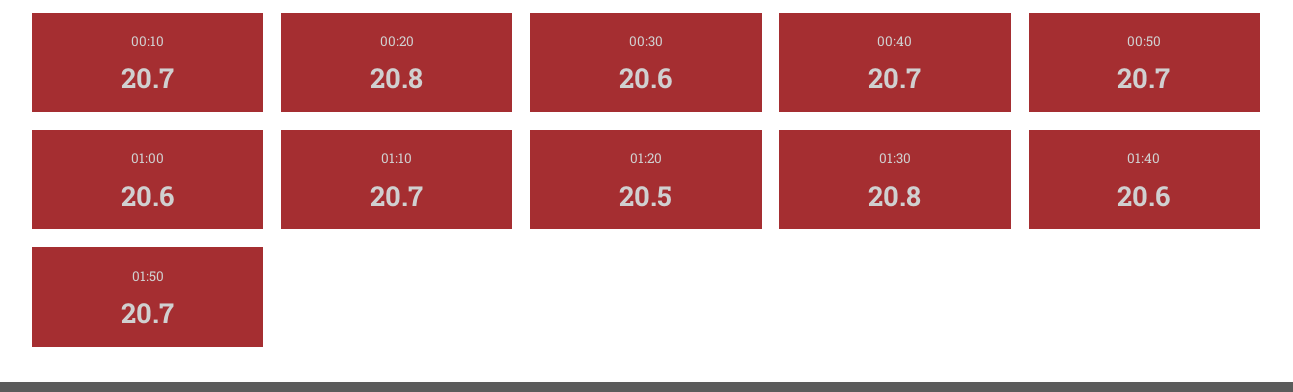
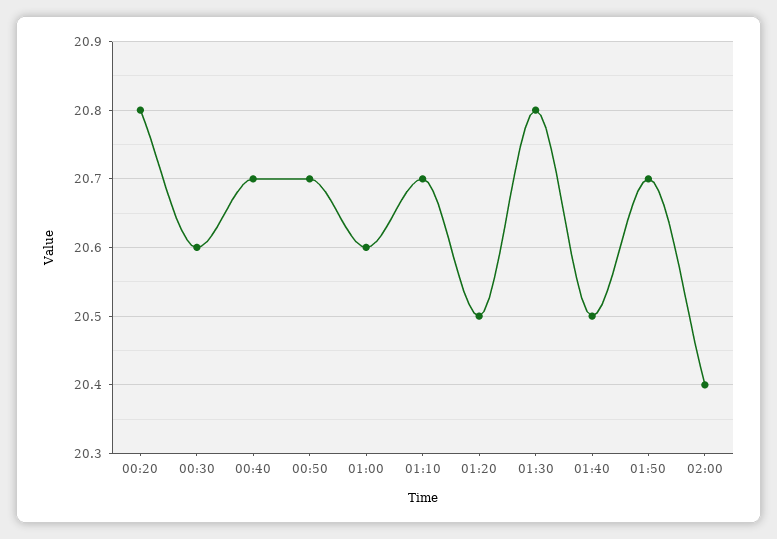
00:10: 20.7 -> none
01:40: 20.6 -> 20.5
02:00: none -> 20.4

